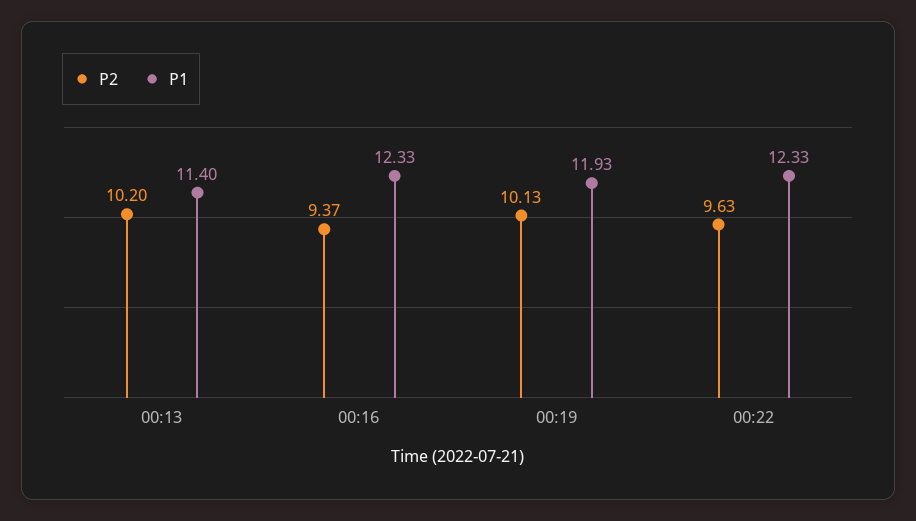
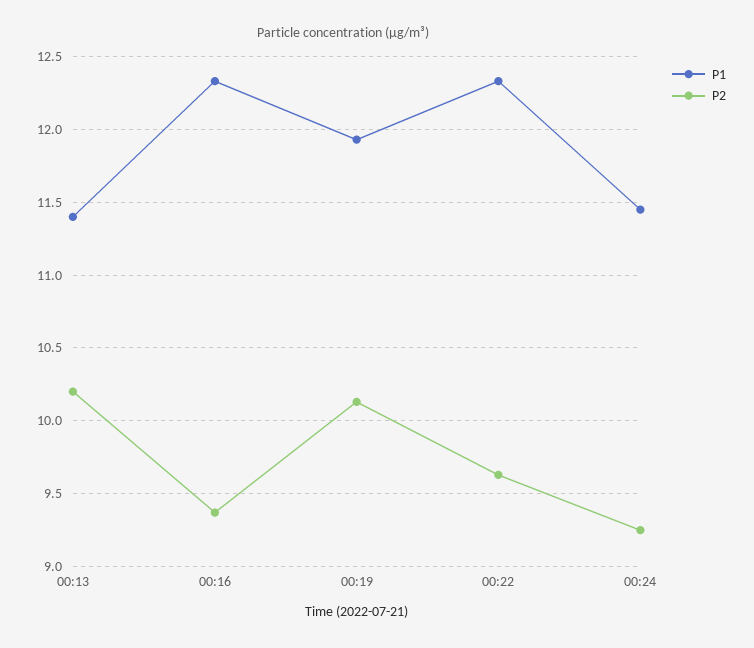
P1, 00:24: none -> 11.45
P2, 00:24: none -> 9.25

